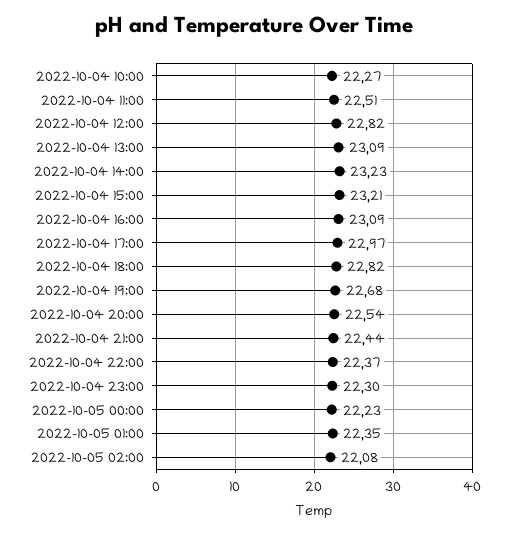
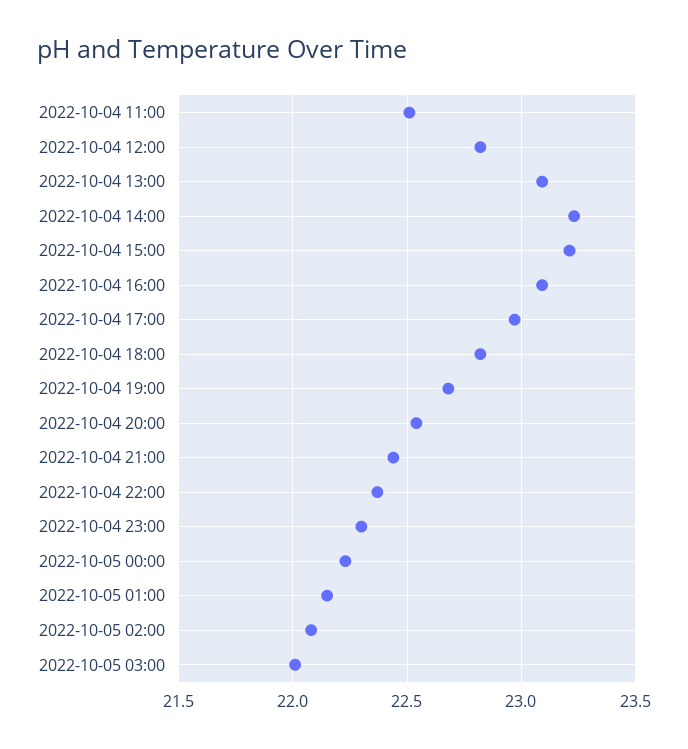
2022-10-04 10:00: 22.27 -> none
2022-10-05 01:00: 22.35 -> 22.15
2022-10-05 03:00: none -> 22

